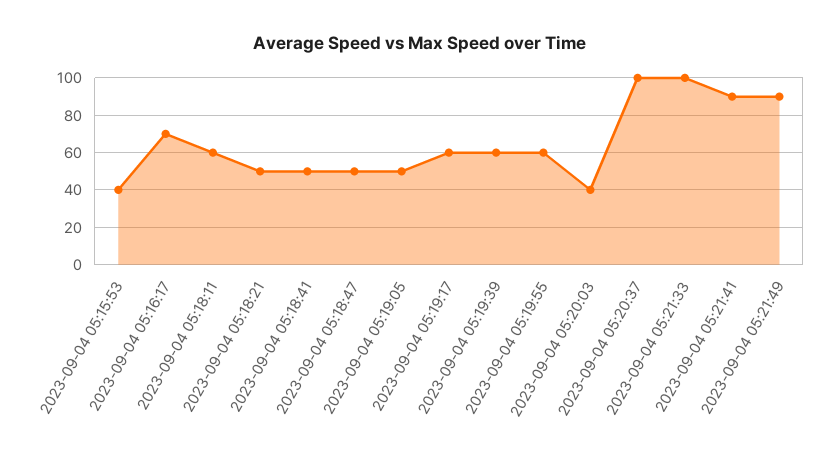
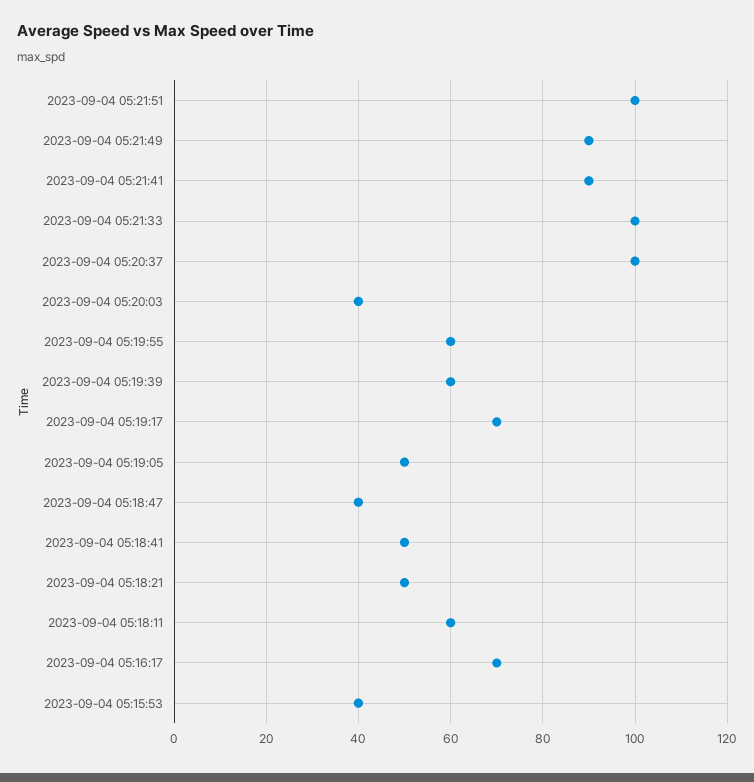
2023-09-04 05:18:47: 50 -> 40
2023-09-04 05:19:17: 60 -> 70
2023-09-04 05:21:51: none -> 100

